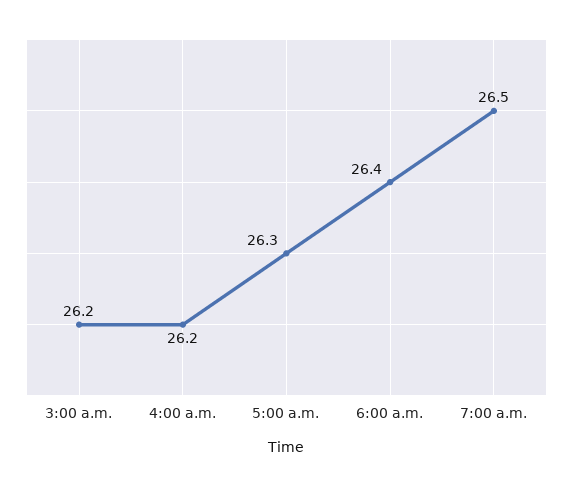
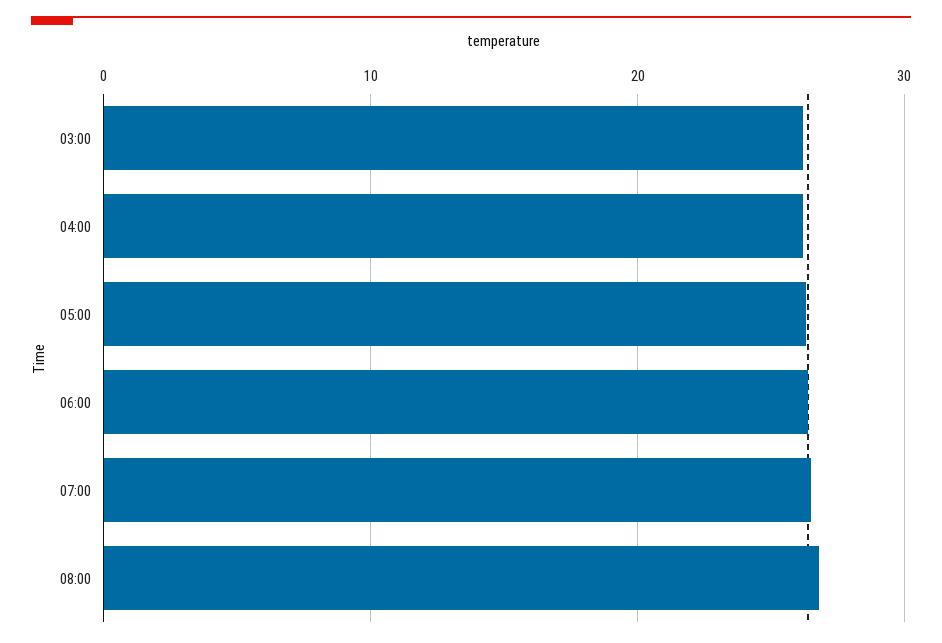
08:00: none -> 27

